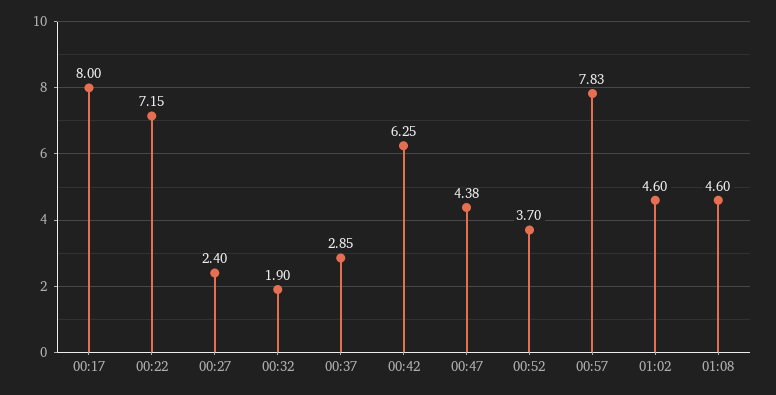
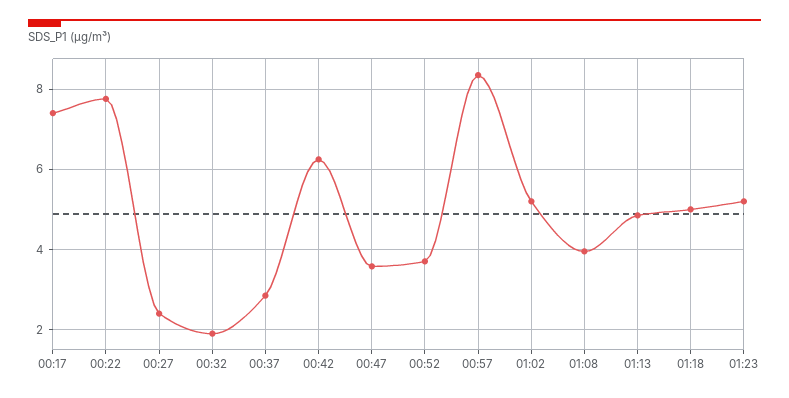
00:17: 8 -> 7.4
00:22: 7.15 -> 7.8
00:47: 4.38 -> 3.6
00:57: 7.83 -> 8.4
01:02: 4.6 -> 5.2
01:08: 4.6 -> 4
01:13: none -> 4.8
01:18: none -> 5
01:23: none -> 5.2

